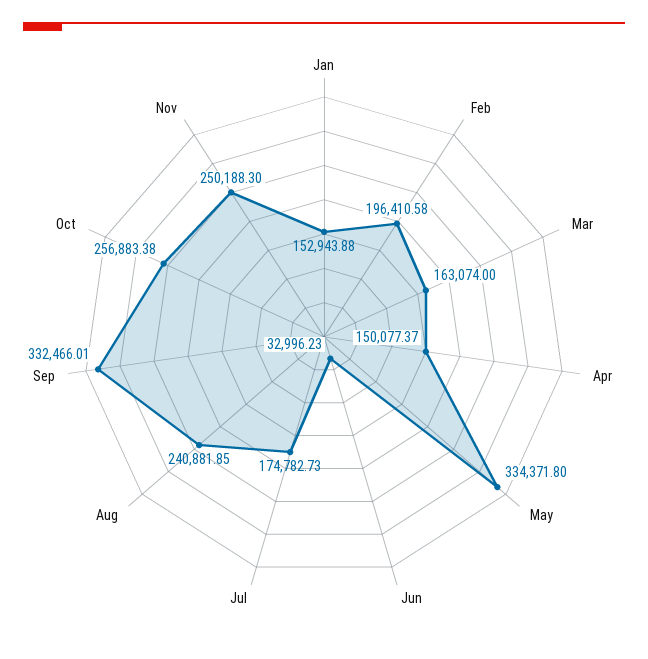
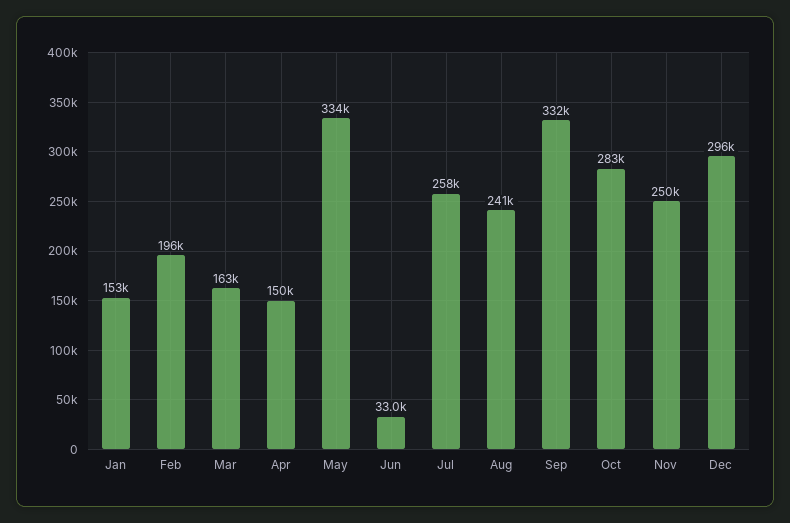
Jul: 174782.73 -> 258000
Oct: 256883.38 -> 283000
Dec: none -> 296000

